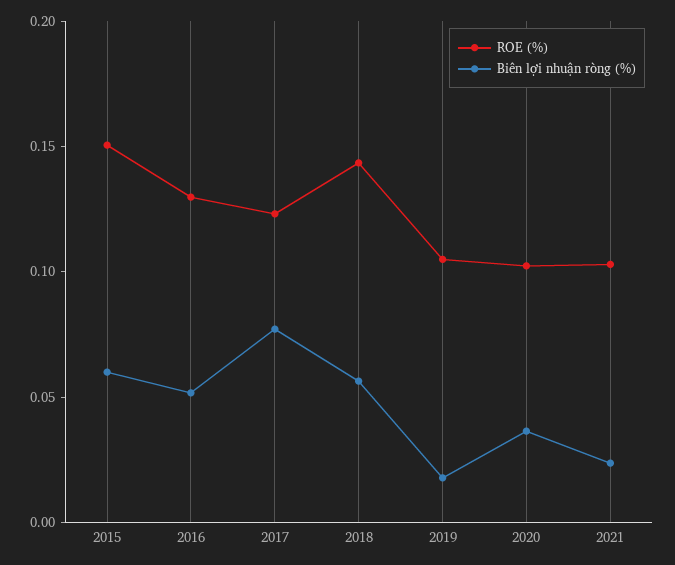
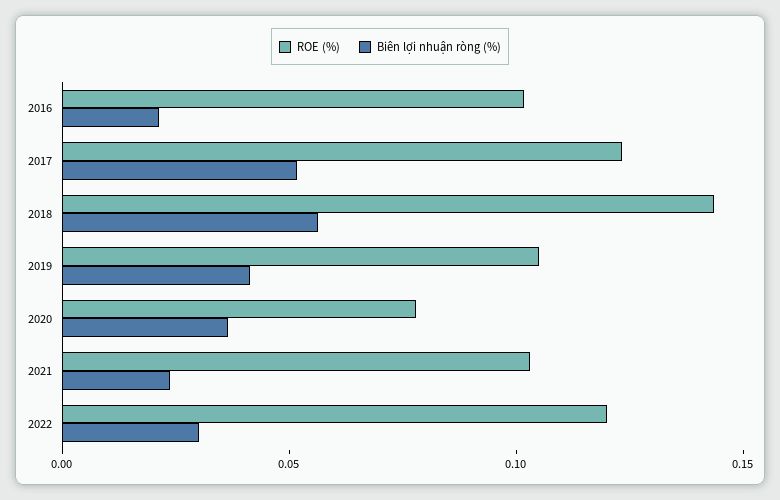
ROE (%), 2015: 0.15 -> none
Biên lợi nhuận ròng (%), 2015: 0.06 -> none
ROE (%), 2016: 0.13 -> 0.1
Biên lợi nhuận ròng (%), 2016: 0.05 -> 0.02
Biên lợi nhuận ròng (%), 2017: 0.08 -> 0.05
Biên lợi nhuận ròng (%), 2019: 0.02 -> 0.04
ROE (%), 2020: 0.1 -> 0.08
ROE (%), 2022: none -> 0.12
Biên lợi nhuận ròng (%), 2022: none -> 0.03

